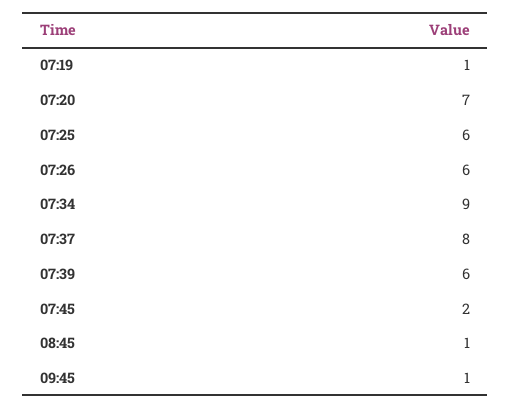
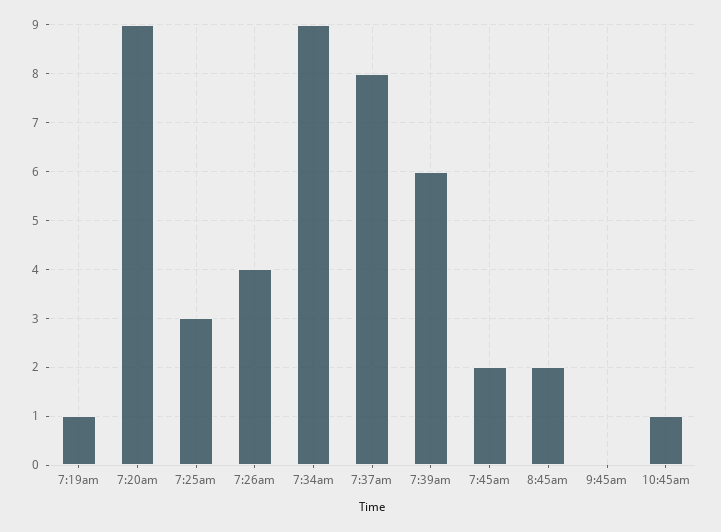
07:20: 7 -> 9
07:25: 6 -> 3
07:26: 6 -> 4
08:45: 1 -> 2
09:45: 1 -> 0
10:45am: none -> 1

